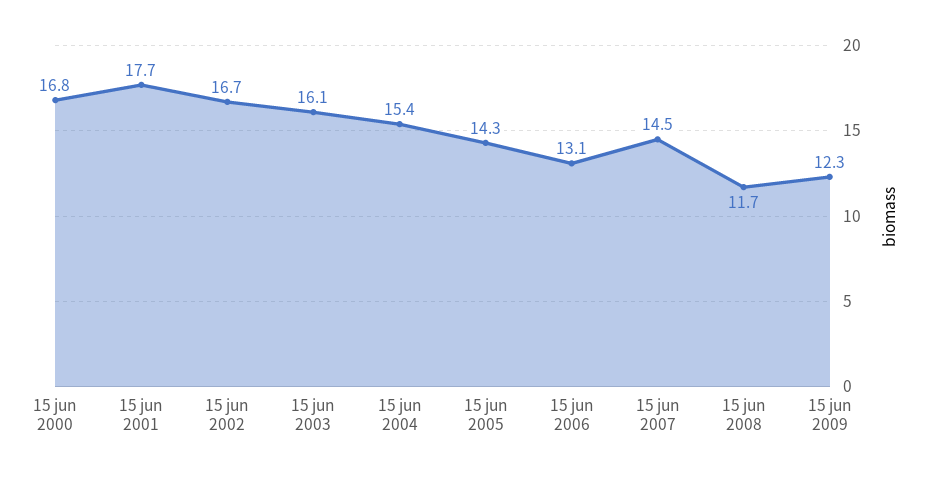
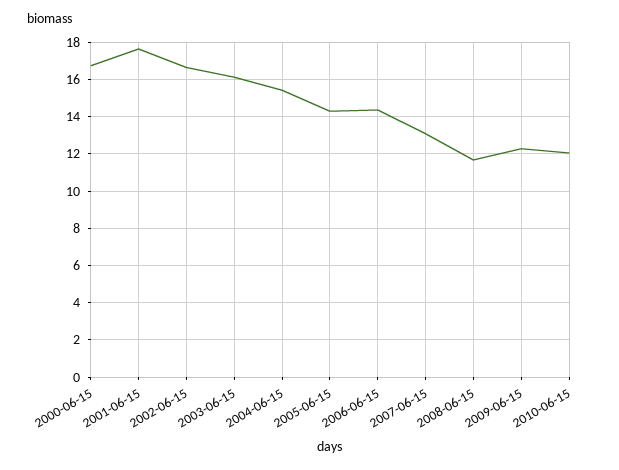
15 jun 2006: 13.1 -> 14.5
15 jun 2007: 14.5 -> 13
2010-06-15: none -> 12

